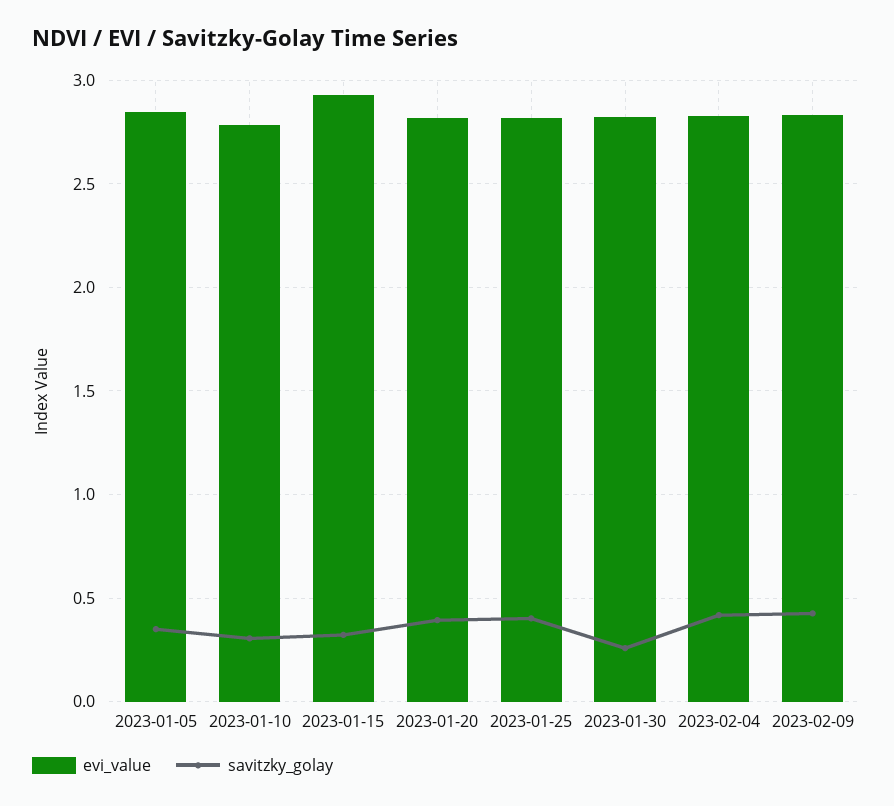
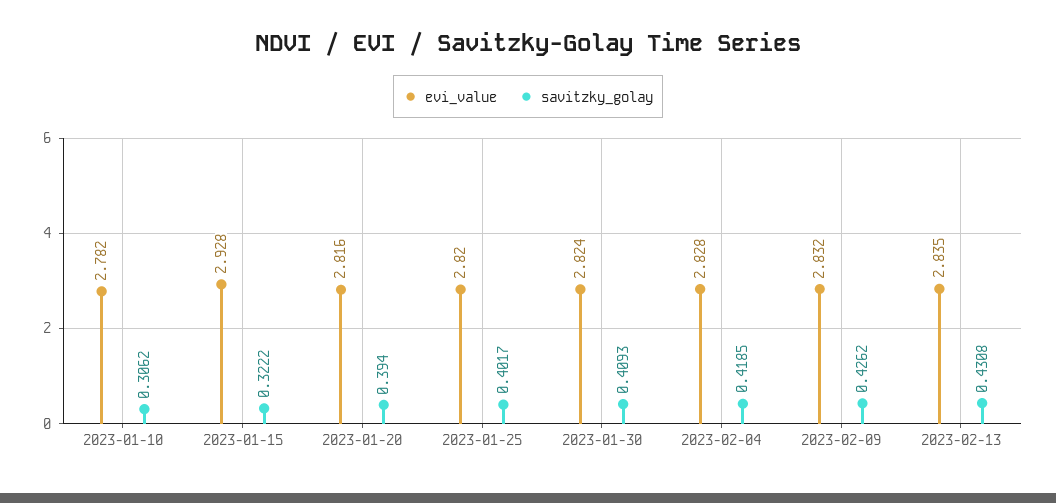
evi_value, 2023-01-05: 2.85 -> none
savitzky_golay, 2023-01-05: 0.35 -> none
savitzky_golay, 2023-01-30: 0.25 -> 0.4093
evi_value, 2023-02-13: none -> 2.835
savitzky_golay, 2023-02-13: none -> 0.4308

